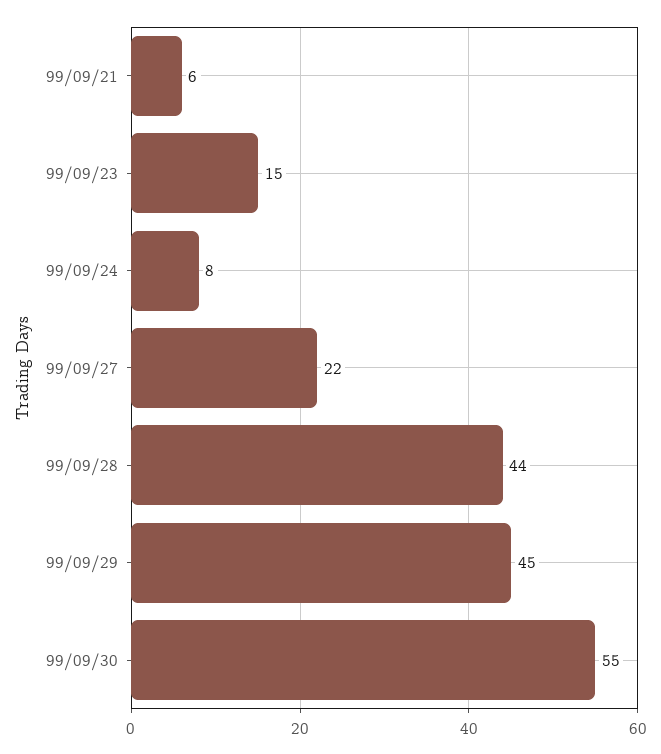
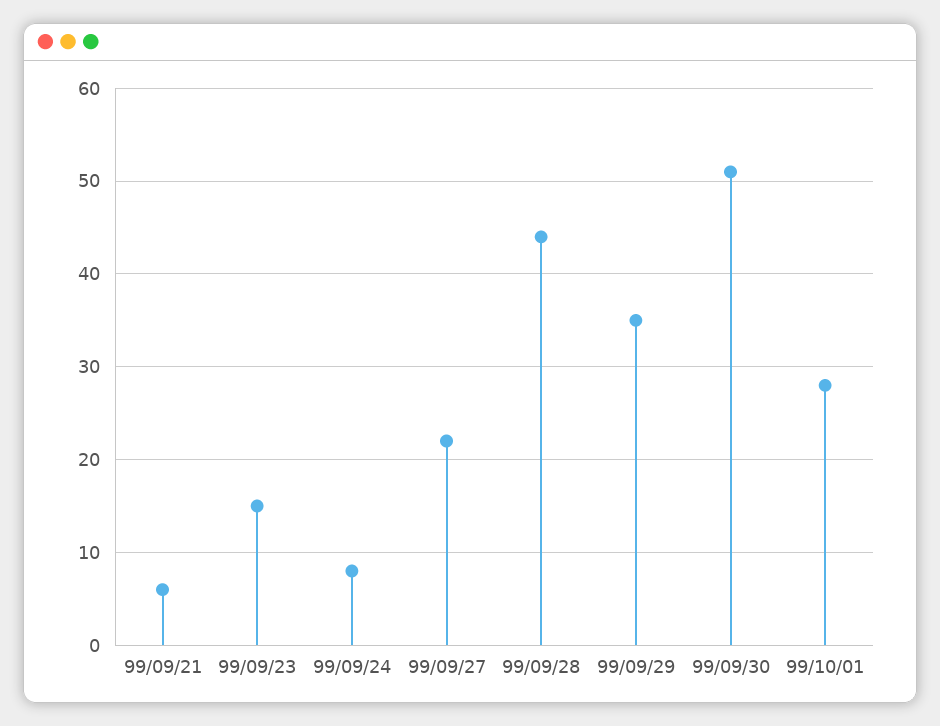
99/09/29: 45 -> 35
99/09/30: 55 -> 51
99/10/01: none -> 28

